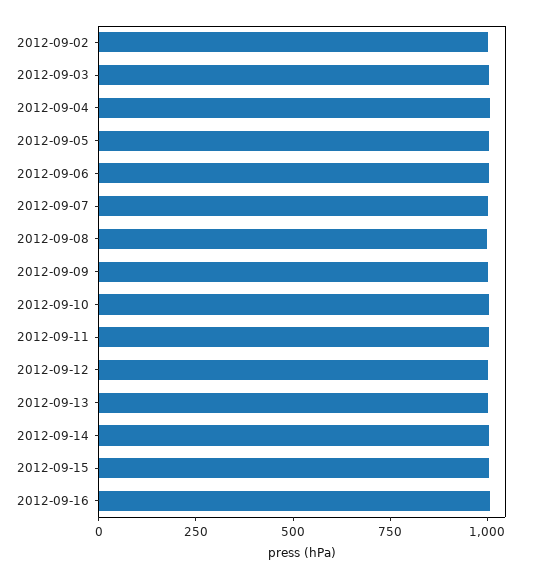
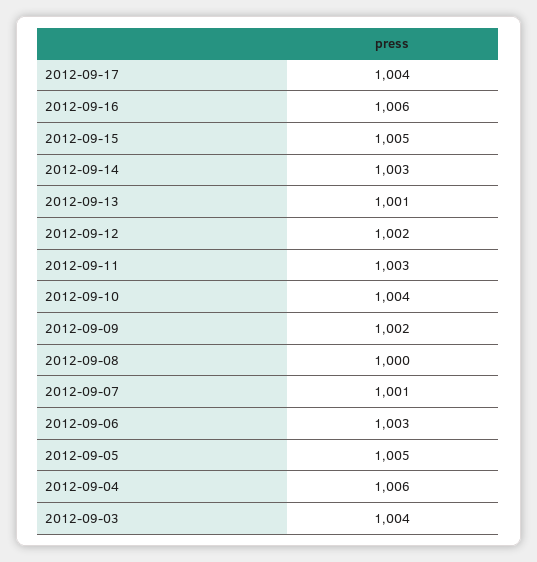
2012-09-02: 1000 -> none
2012-09-17: none -> 1004

